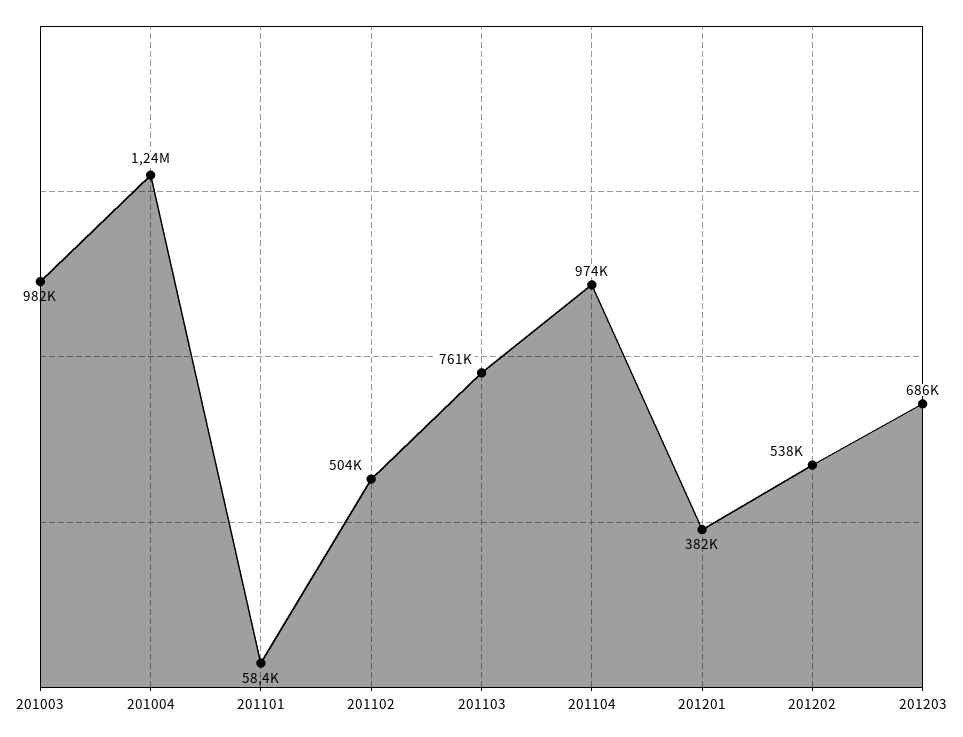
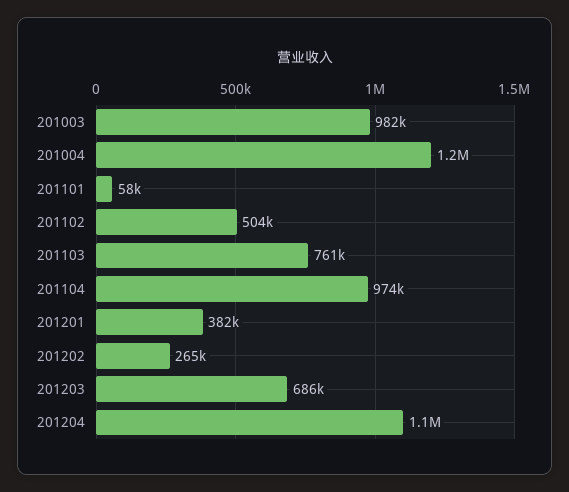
201202: 538000 -> 265000
201204: none -> 1100000

